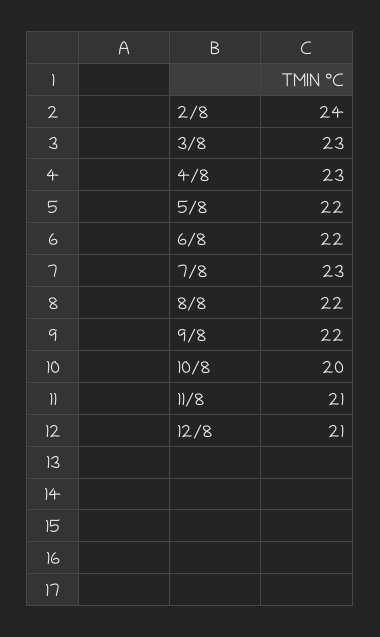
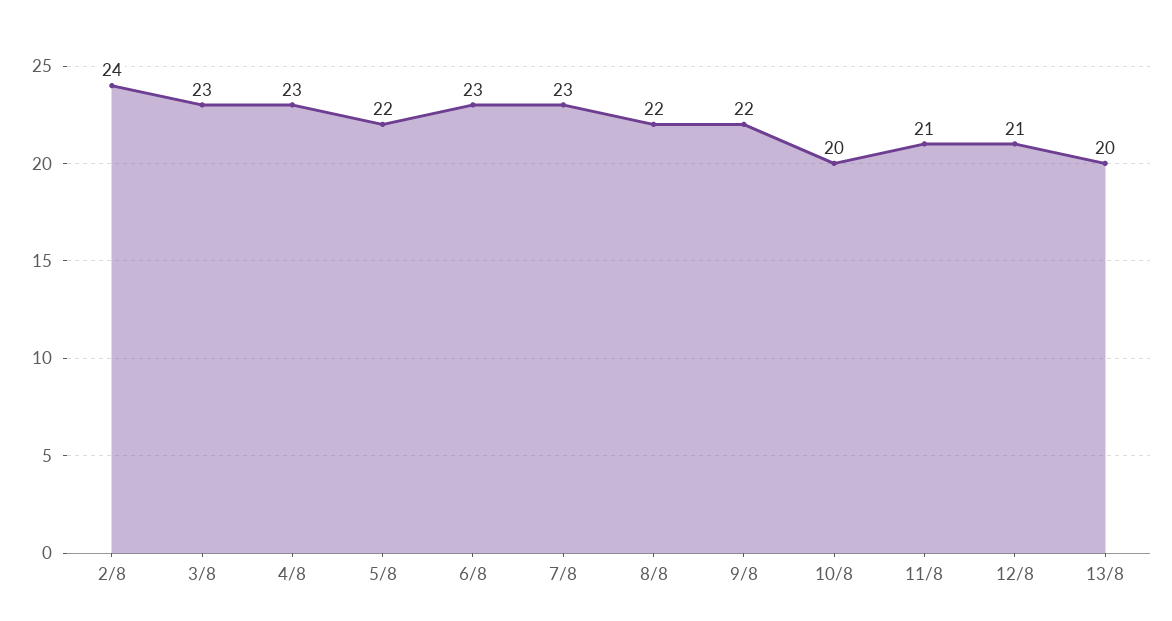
6/8: 22 -> 23
13/8: none -> 20

